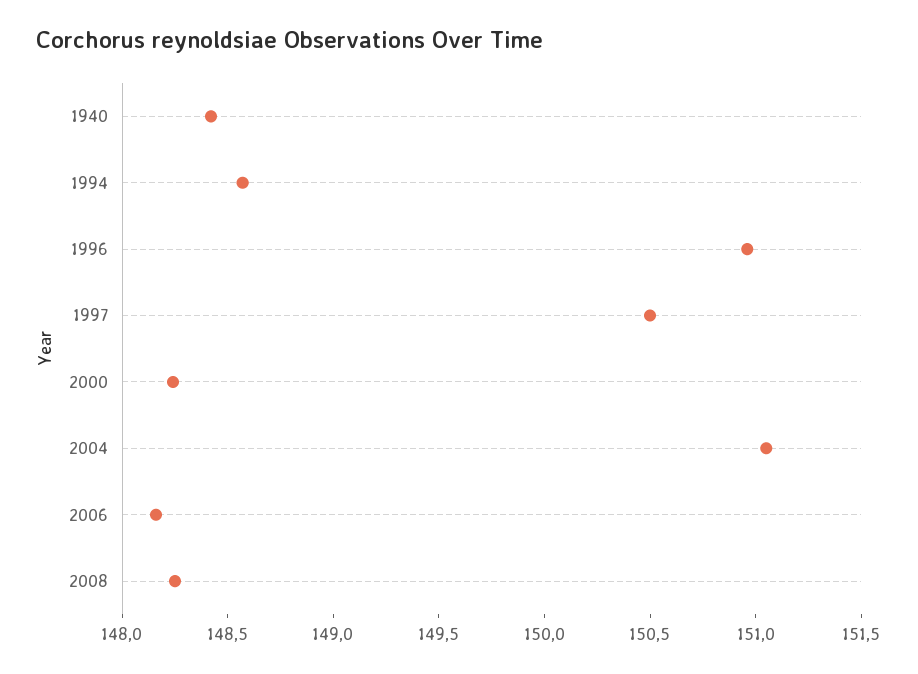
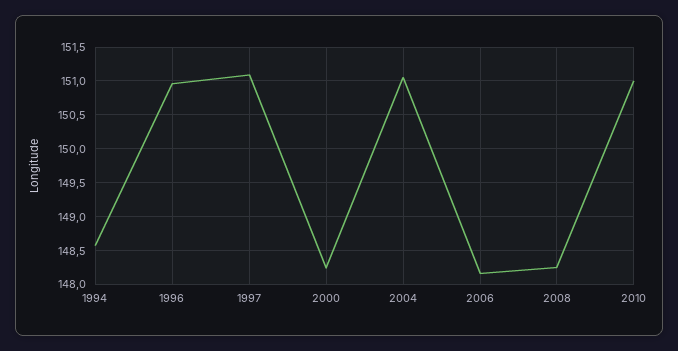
1940: 148.4 -> none
1997: 150.5 -> 151.1
2010: none -> 151

